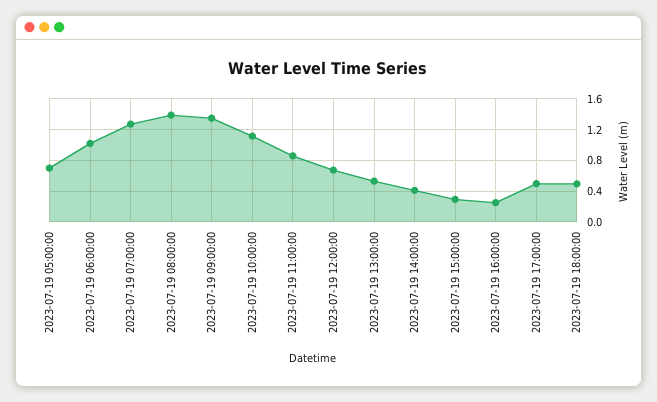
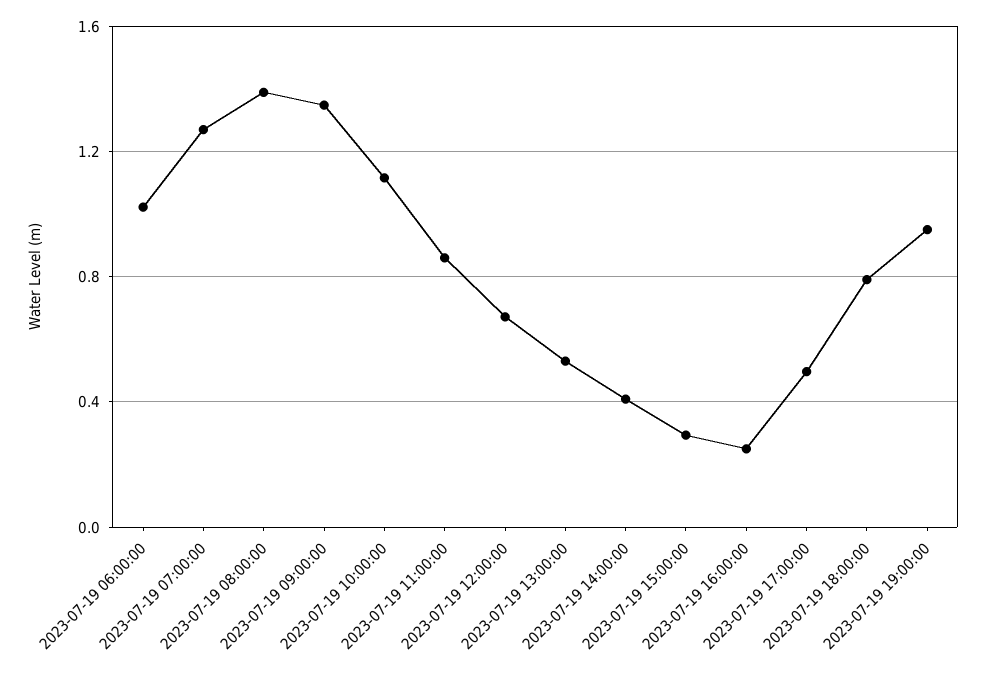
2023-07-19 05:00:00: 0.7 -> none
2023-07-19 18:00:00: 0.5 -> 0.8
2023-07-19 19:00:00: none -> 0.95

